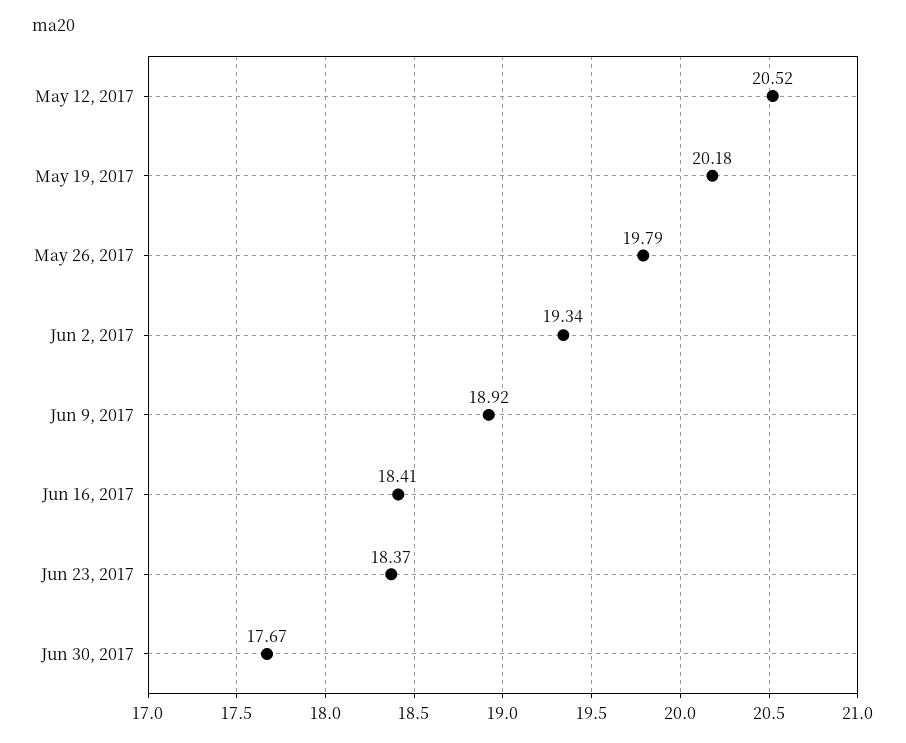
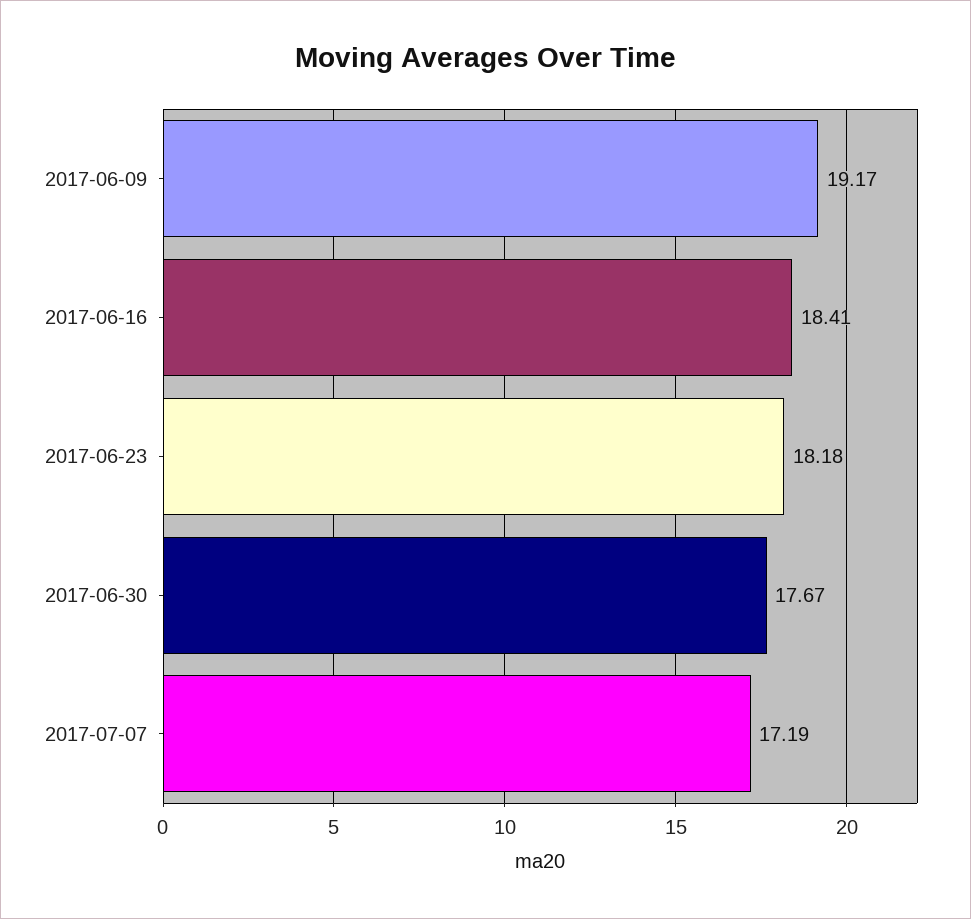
May 12, 2017: 20.52 -> none
May 19, 2017: 20.18 -> none
May 26, 2017: 19.79 -> none
Jun 2, 2017: 19.34 -> none
Jun 9, 2017: 18.92 -> 19.17
Jun 23, 2017: 18.37 -> 18.18
2017-07-07: none -> 17.19

